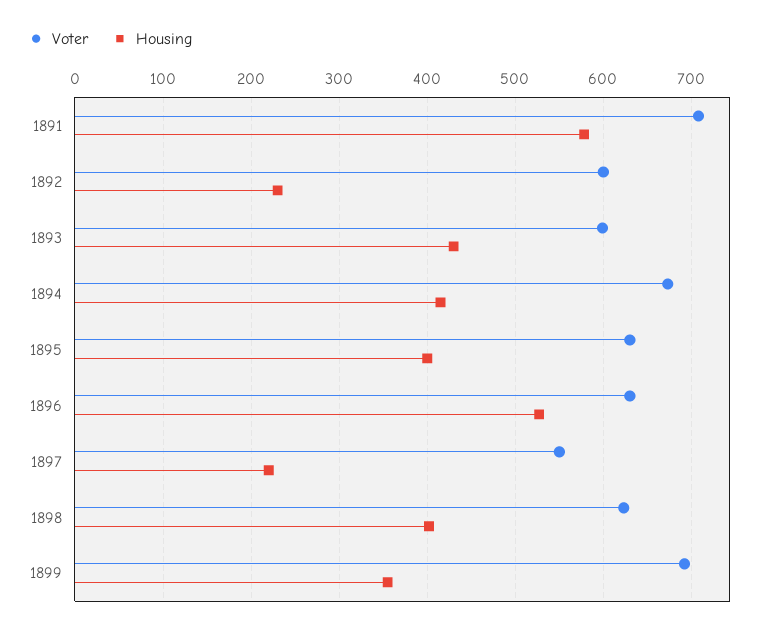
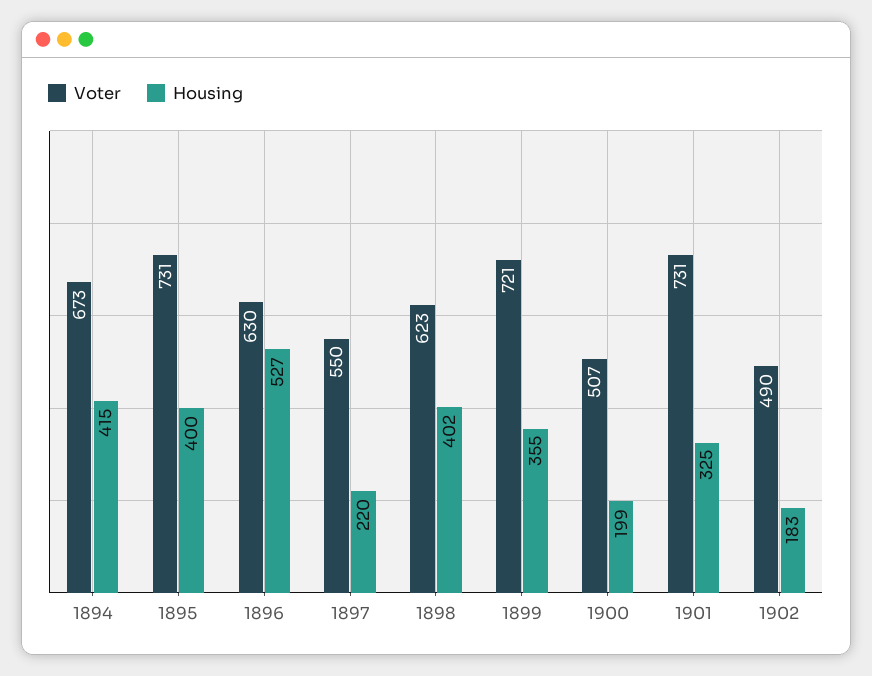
Voter, 1891: 710 -> none
Housing, 1891: 580 -> none
Voter, 1892: 600 -> none
Housing, 1892: 230 -> none
Voter, 1893: 600 -> none
Housing, 1893: 430 -> none
Voter, 1895: 630 -> 731
Voter, 1899: 690 -> 721
Voter, 1900: none -> 507
Housing, 1900: none -> 199
Voter, 1901: none -> 731
Housing, 1901: none -> 325
Voter, 1902: none -> 490
Housing, 1902: none -> 183

